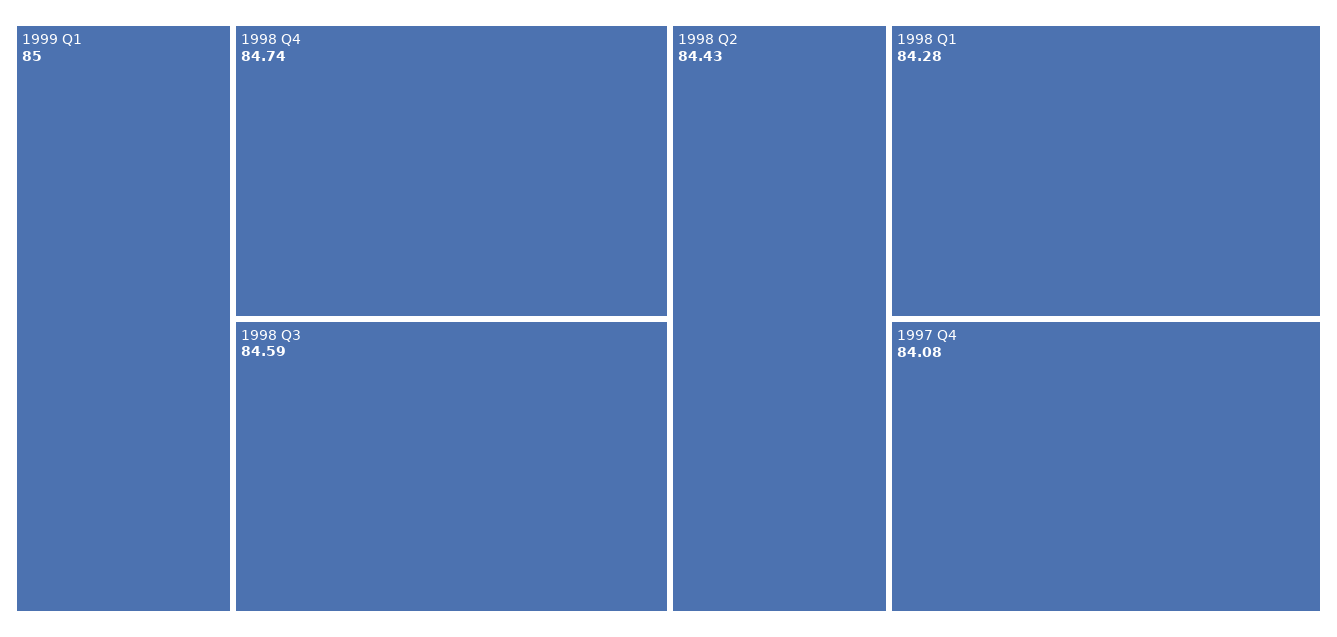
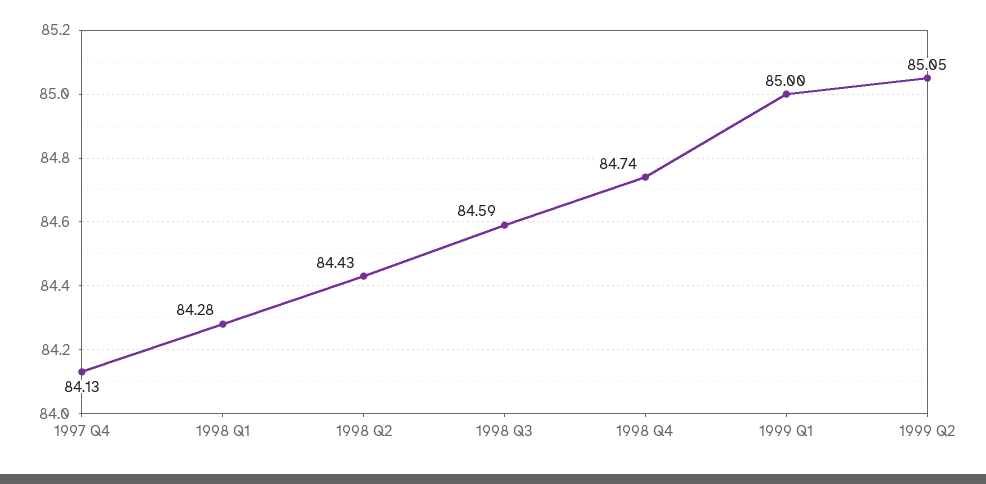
1997 Q4: 84.08 -> 84.13
1999 Q2: none -> 85.05

